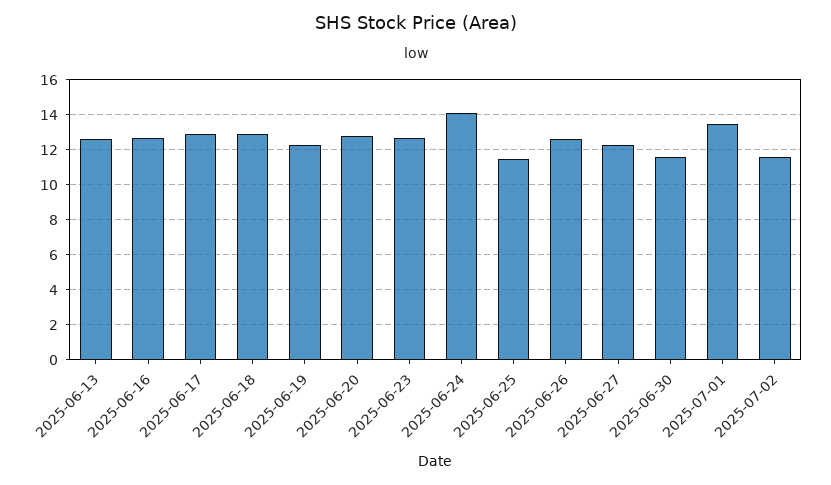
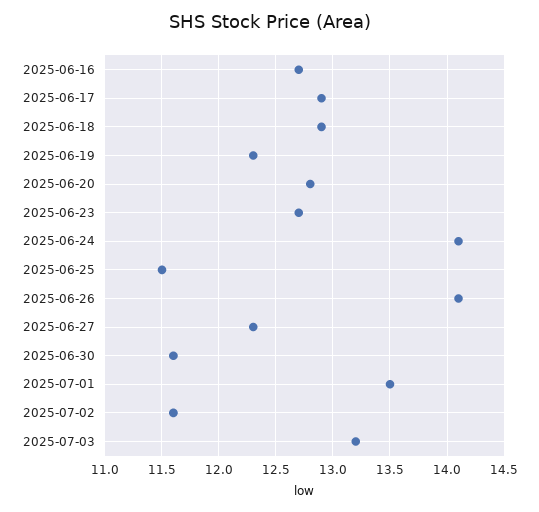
2025-06-13: 12.5 -> none
2025-06-26: 12.5 -> 14.1
2025-07-03: none -> 13.2

